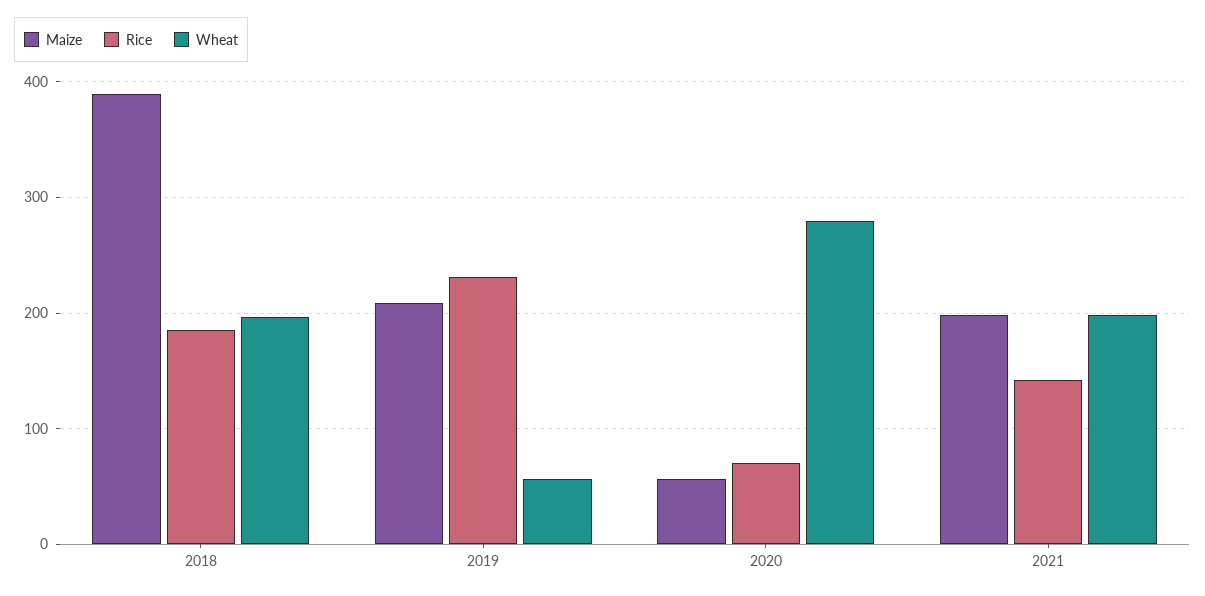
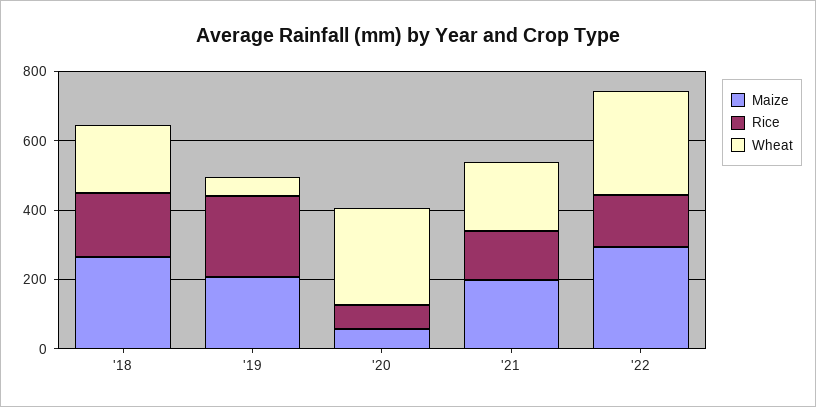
Maize, 2018: 390 -> 250
Maize, '22: none -> 300
Rice, '22: none -> 150
Wheat, '22: none -> 300

